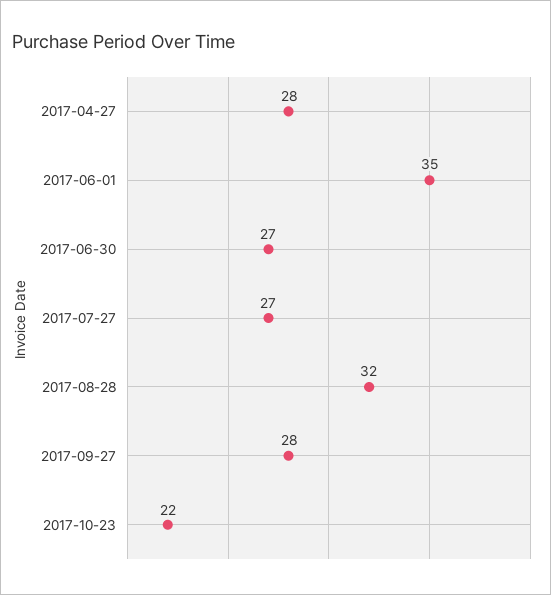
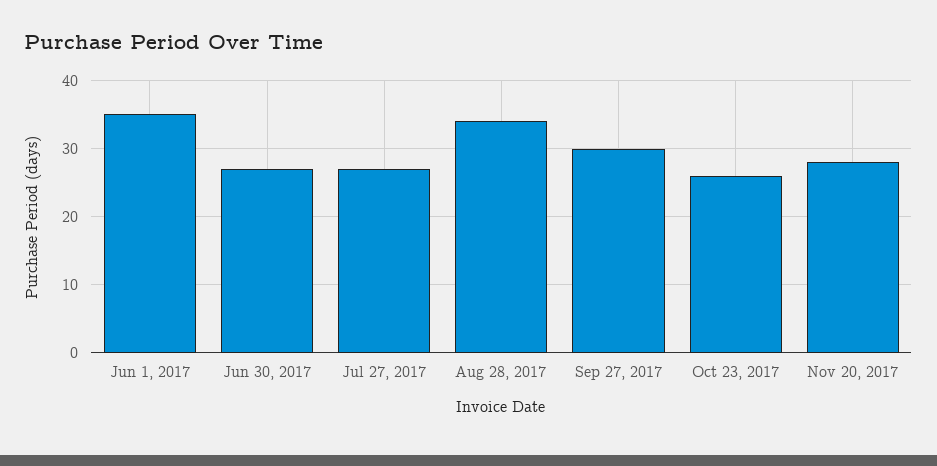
2017-04-27: 28 -> none
2017-08-28: 32 -> 34
2017-09-27: 28 -> 30
2017-10-23: 22 -> 26
Nov 20, 2017: none -> 28

